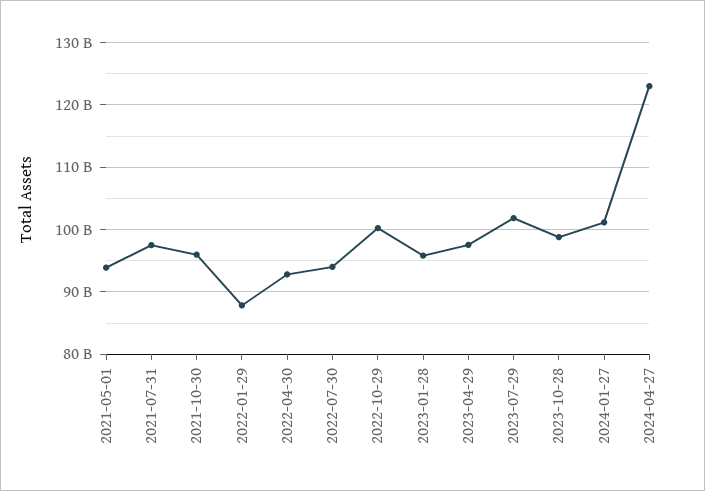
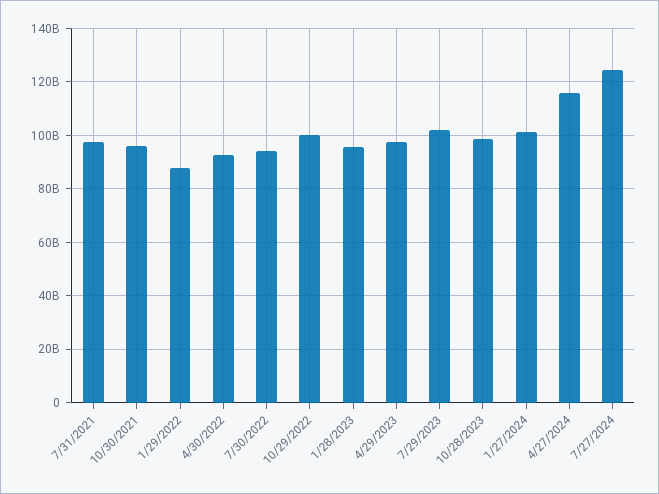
2021-05-01: 94000000000 -> none
2024-04-27: 123000000000 -> 115000000000
7/27/2024: none -> 125000000000

